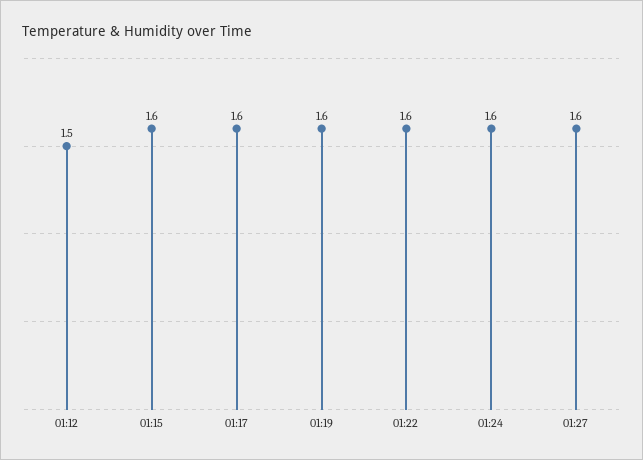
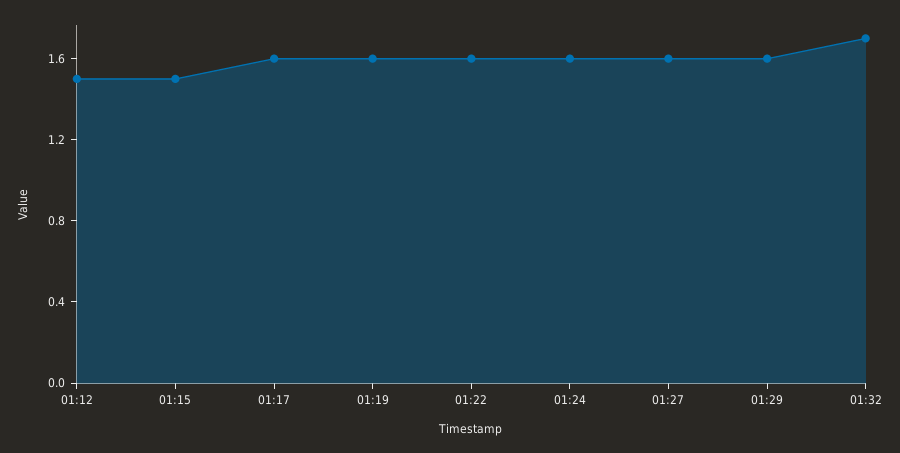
01:15: 1.6 -> 1.5
01:29: none -> 1.6
01:32: none -> 1.7

